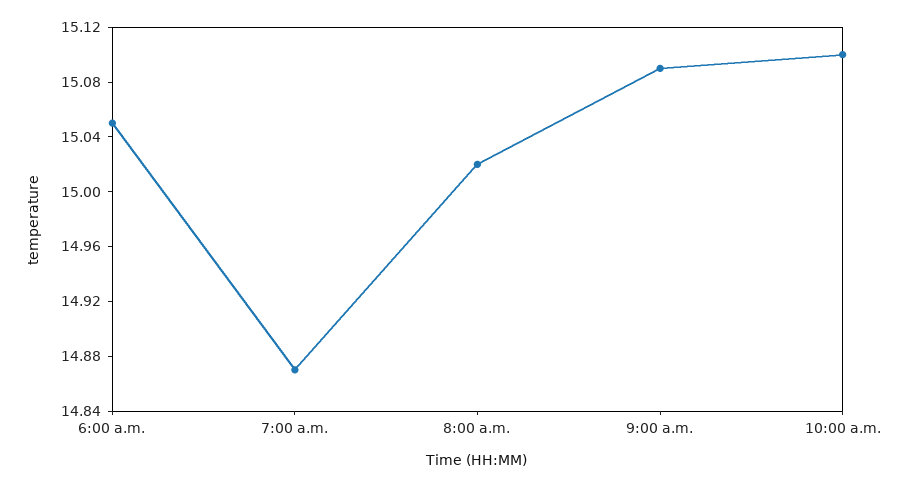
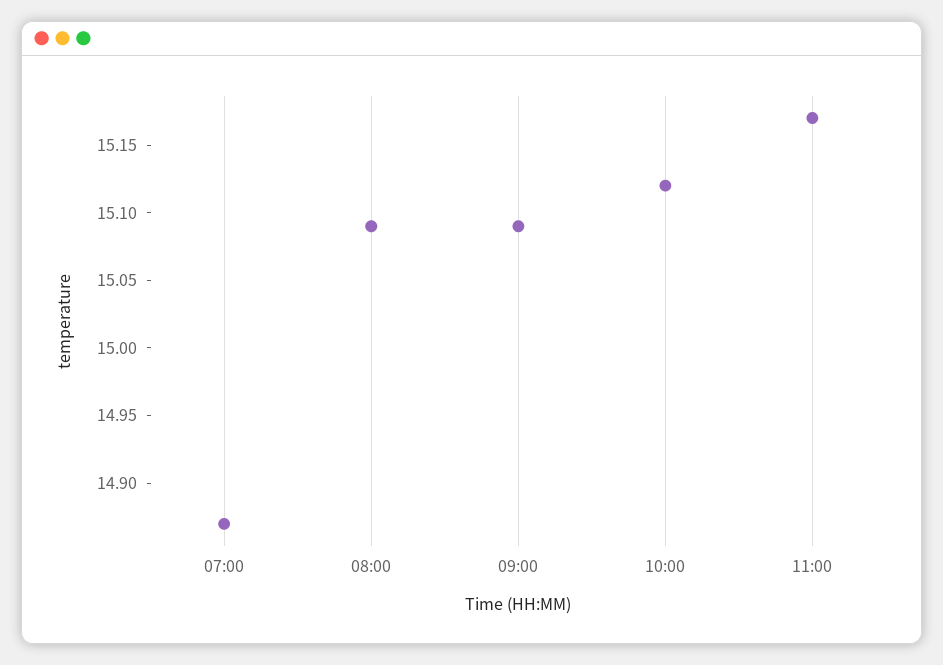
6:00 a.m.: 15.05 -> none
8:00 a.m.: 15.02 -> 15.09
10:00 a.m.: 15.1 -> 15.12
11:00: none -> 15.17

